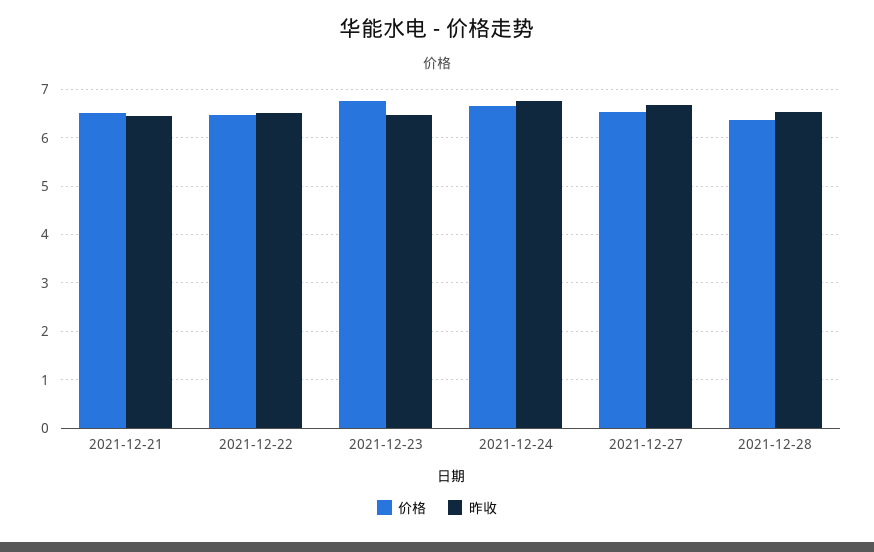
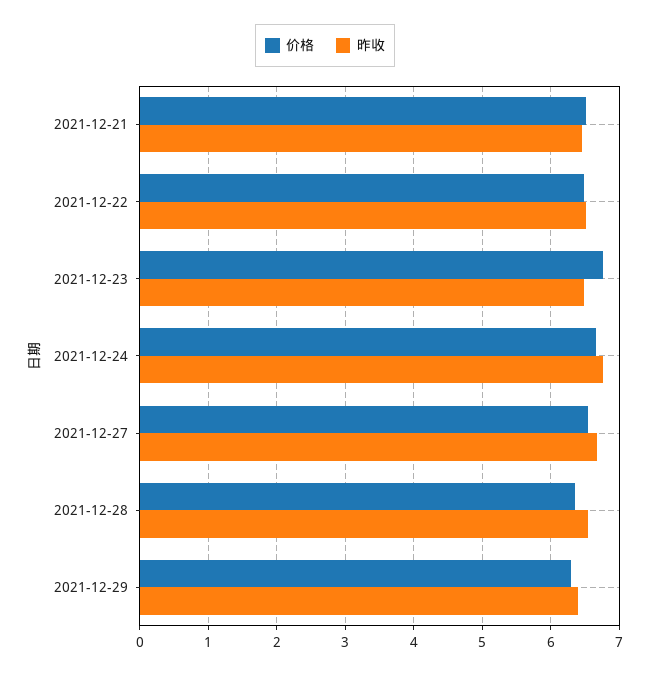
价格, 2021-12-29: none -> 6.3
昨收, 2021-12-29: none -> 6.4

